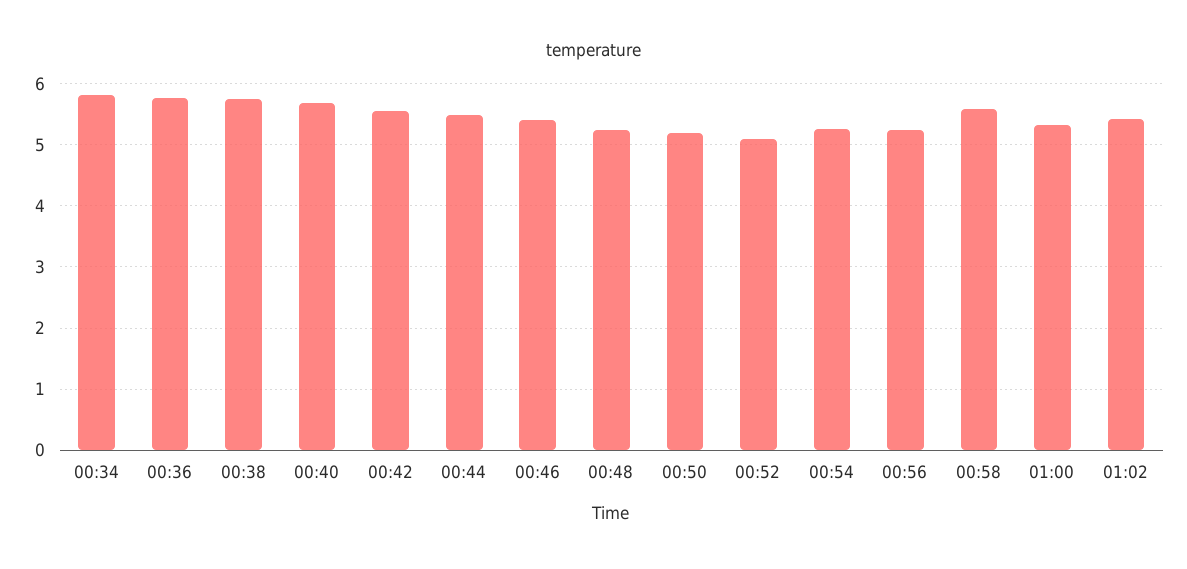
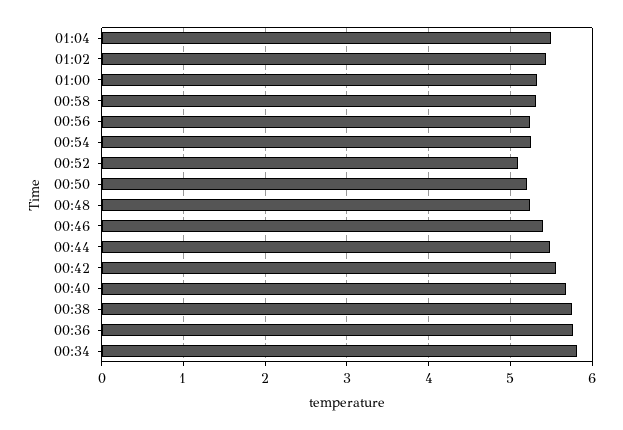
00:58: 5.6 -> 5.3
01:04: none -> 5.5

